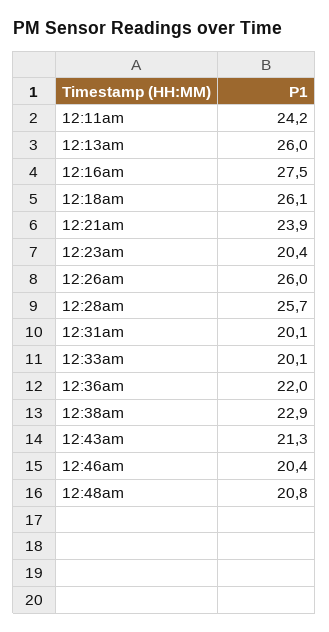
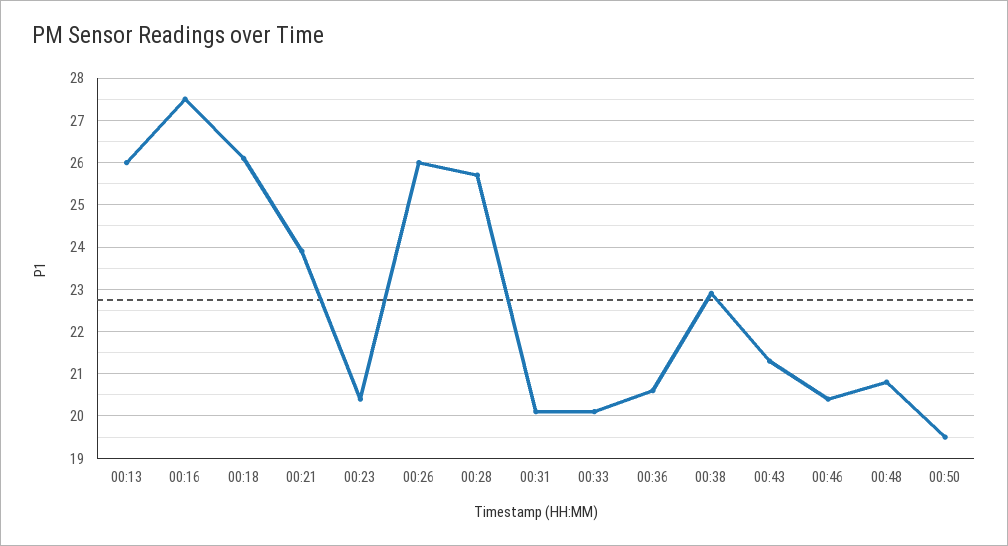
12:11am: 24.2 -> none
12:36am: 22 -> 20.5
00:50: none -> 19.5

